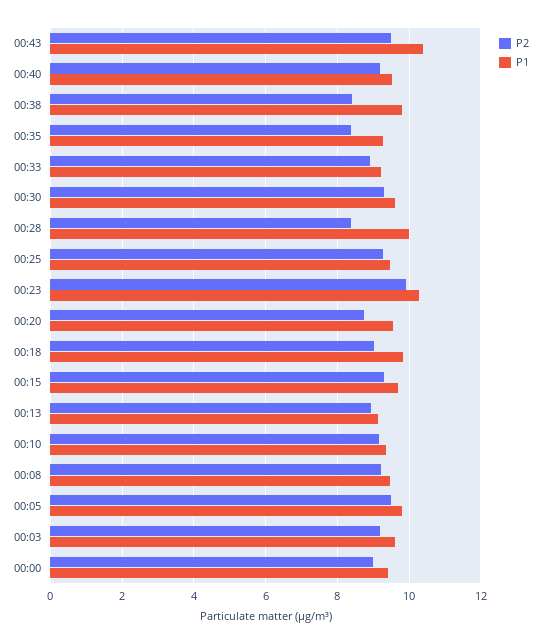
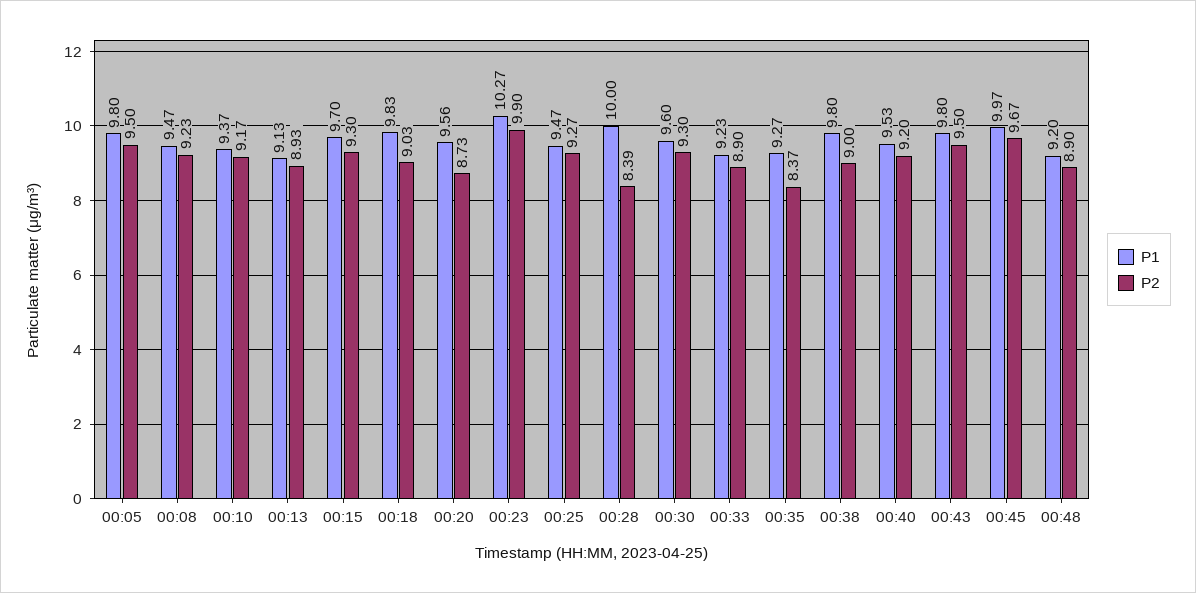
P1, 00:43: 10.4 -> 9.8
P2, 00:38: 8.4 -> 9
P2, 00:03: 9.2 -> none
P1, 00:03: 9.6 -> none
P2, 00:00: 9 -> none
P1, 00:00: 9.4 -> none
P1, 00:45: none -> 9.97
P2, 00:45: none -> 9.67
P1, 00:48: none -> 9.2
P2, 00:48: none -> 8.9

